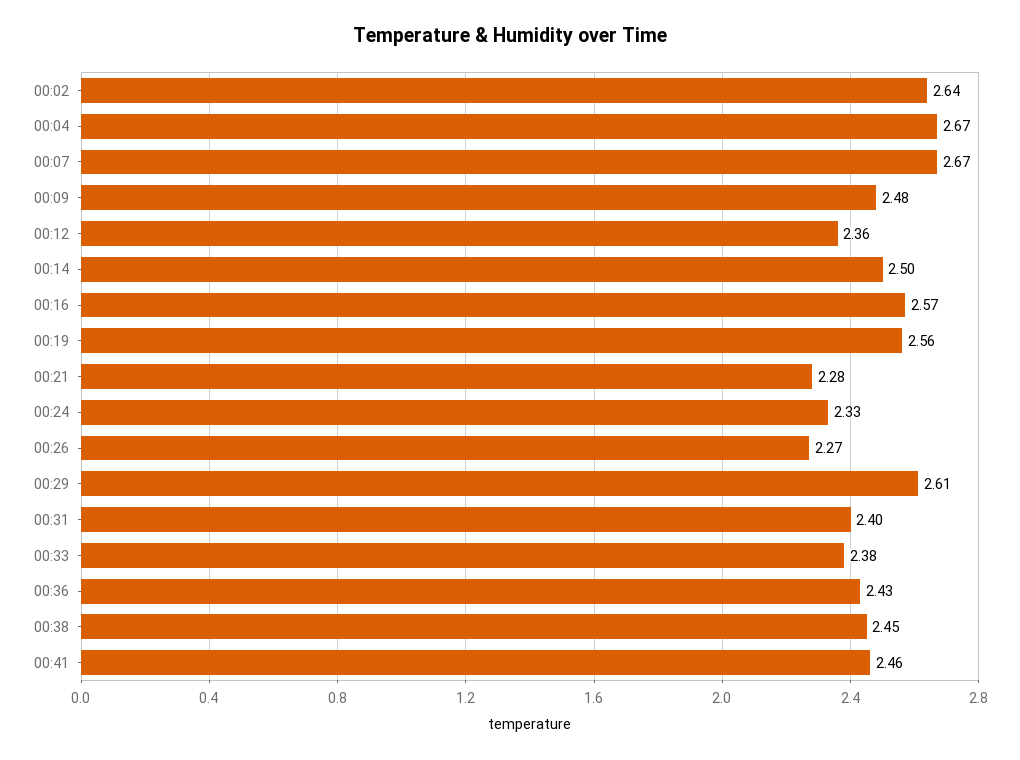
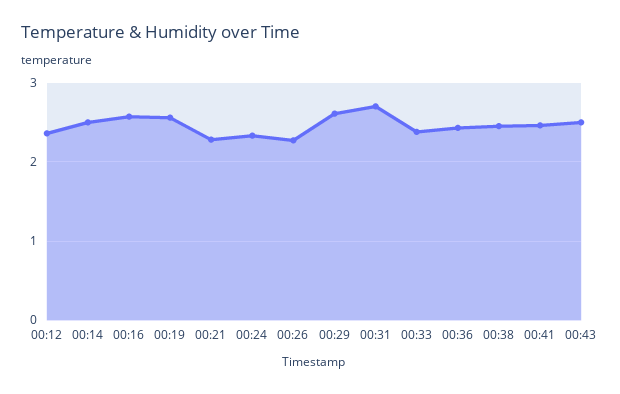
00:02: 2.64 -> none
00:04: 2.67 -> none
00:07: 2.67 -> none
00:09: 2.48 -> none
00:31: 2.4 -> 2.7
00:43: none -> 2.5

